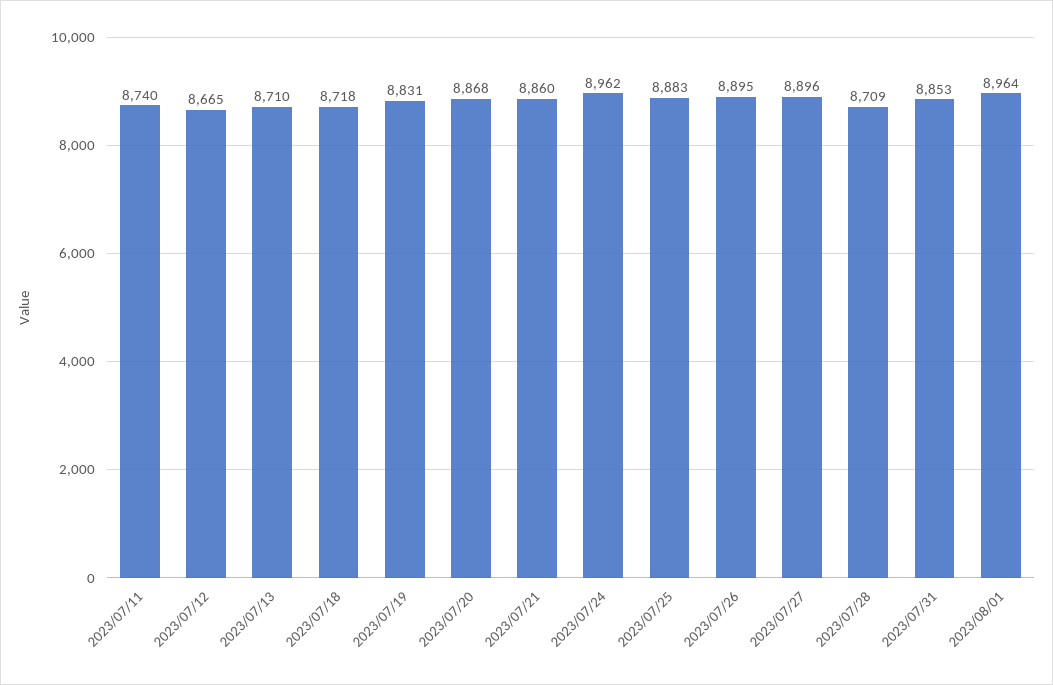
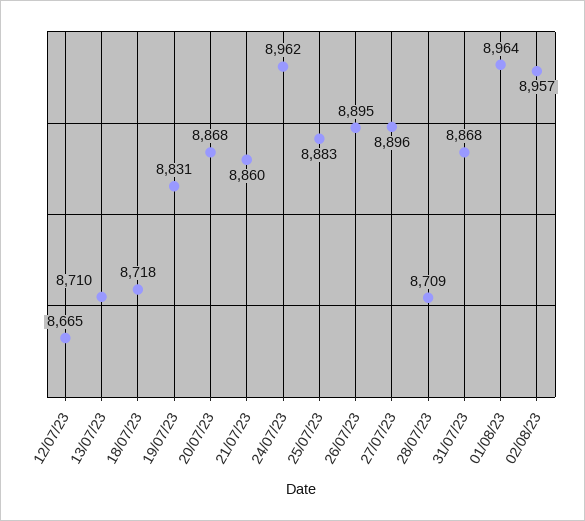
2023/07/11: 8740 -> none
2023/07/31: 8853 -> 8868
02/08/23: none -> 8957

